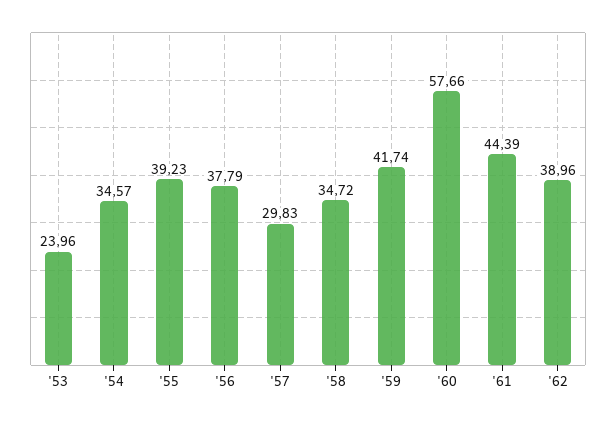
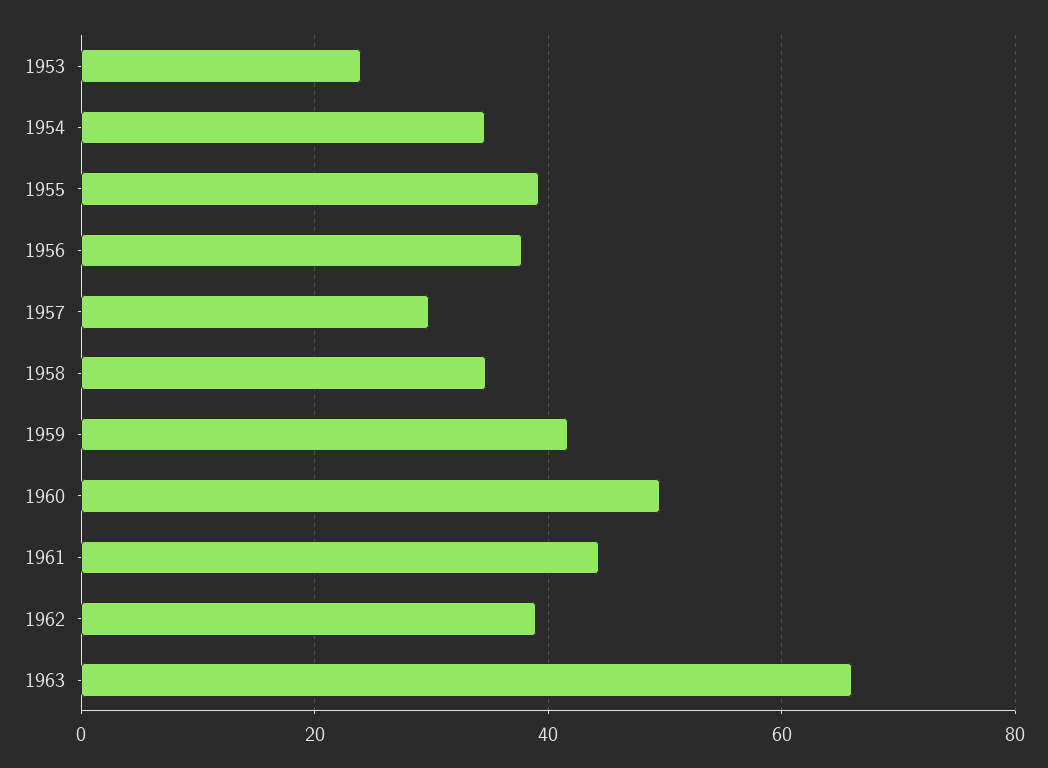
'60: 57.66 -> 50
1963: none -> 66

